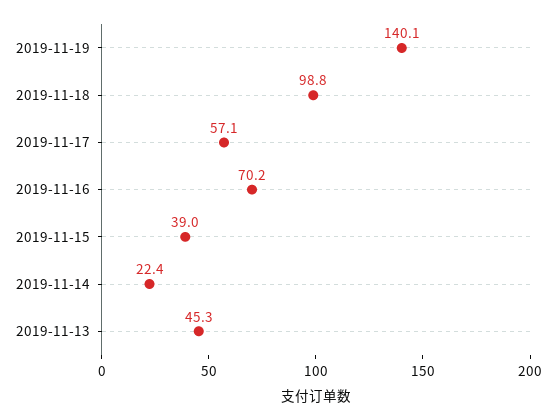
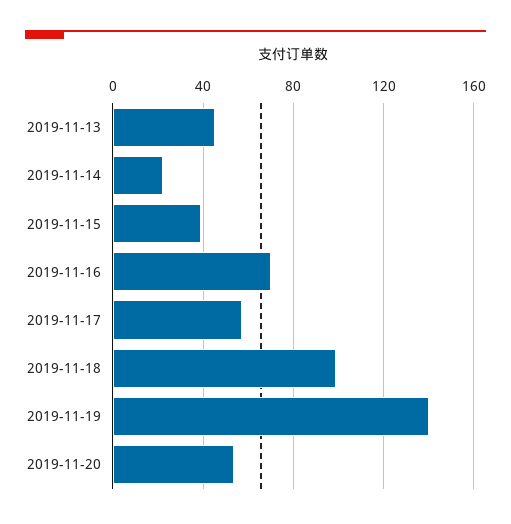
2019-11-20: none -> 55

